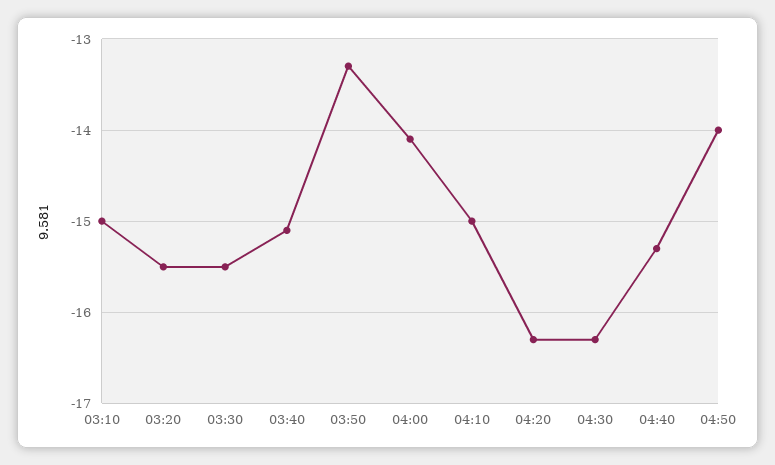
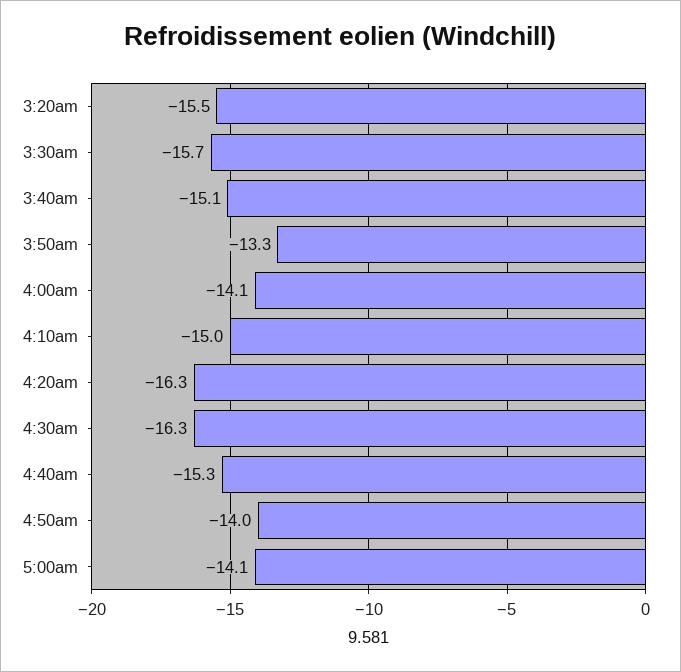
03:10: -15 -> none
03:30: -15.5 -> -15.7
5:00am: none -> -14.1

